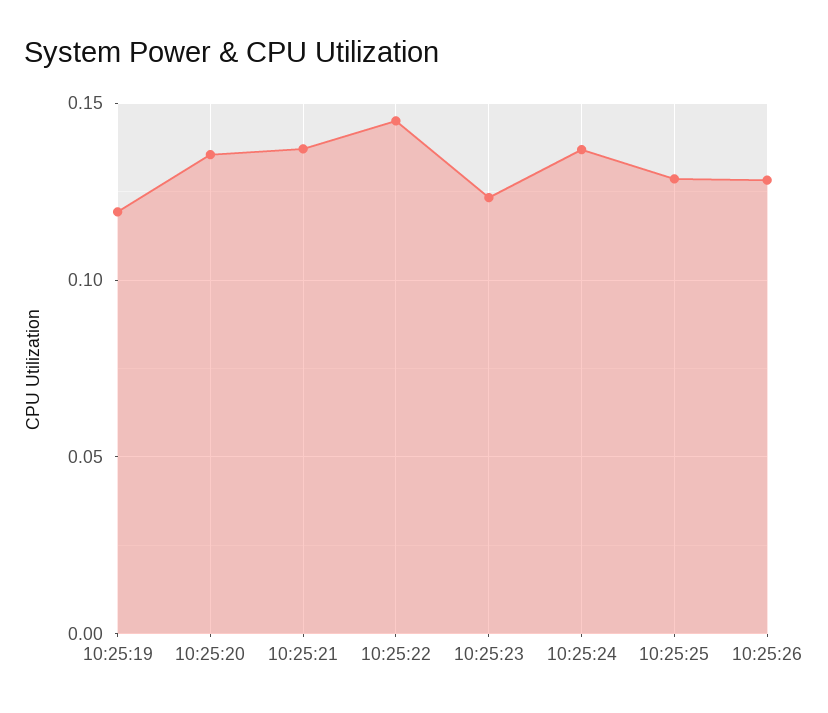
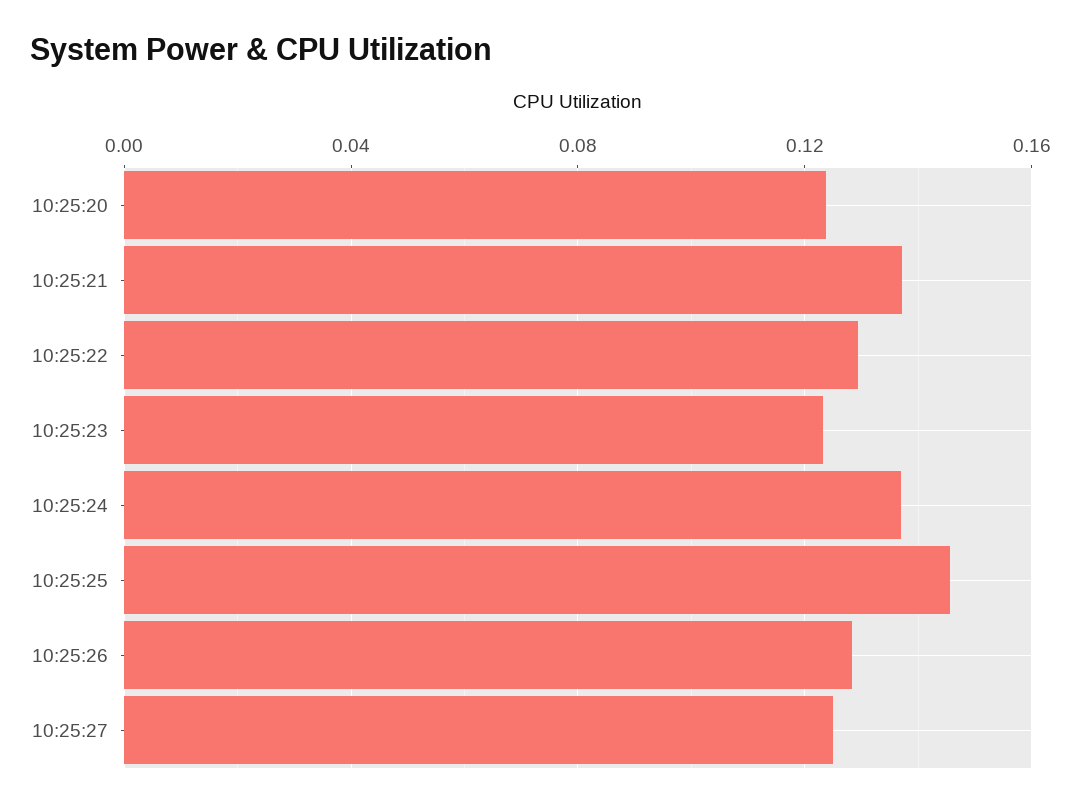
10:25:19: 0.12 -> none
10:25:20: 0.135 -> 0.125
10:25:22: 0.145 -> 0.13
10:25:25: 0.13 -> 0.145
10:25:27: none -> 0.125

